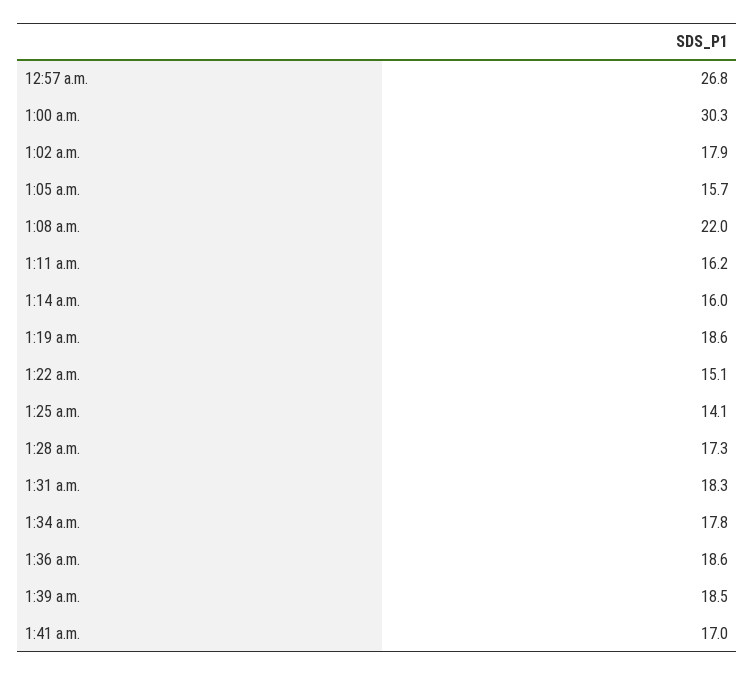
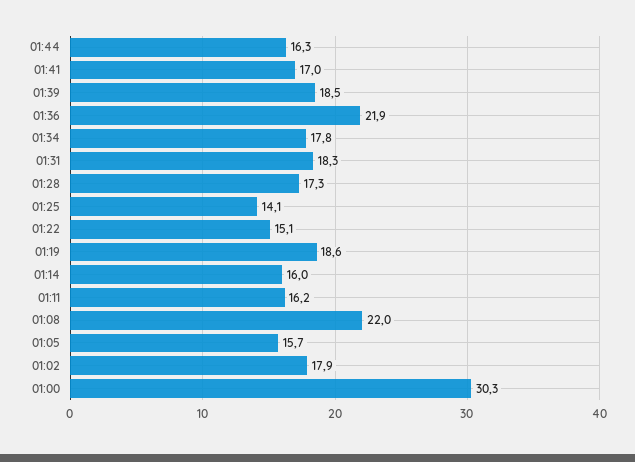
12:57 a.m.: 26.8 -> none
1:36 a.m.: 18.6 -> 21.9
01:44: none -> 16.3

